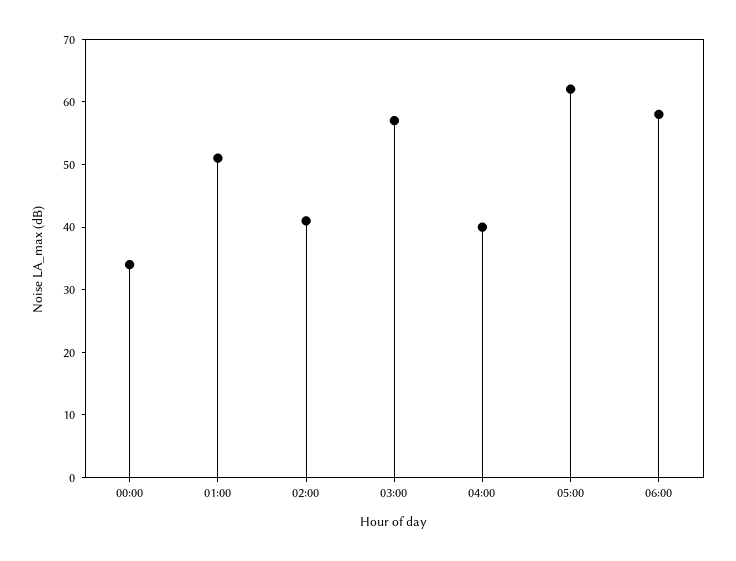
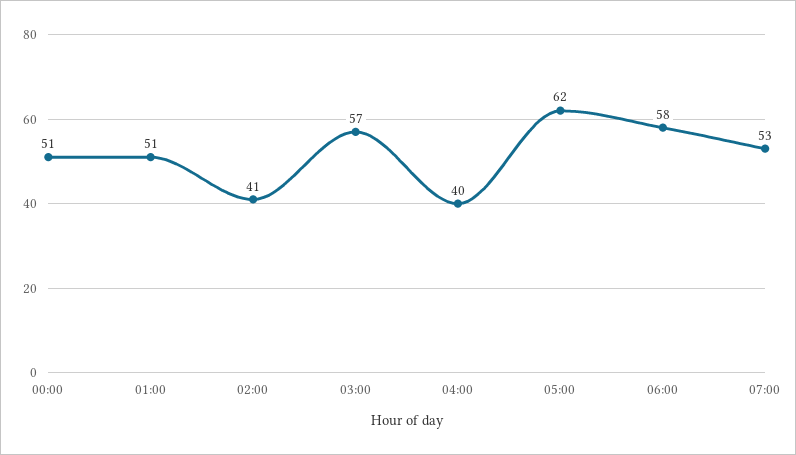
00:00: 35 -> 51
07:00: none -> 53

